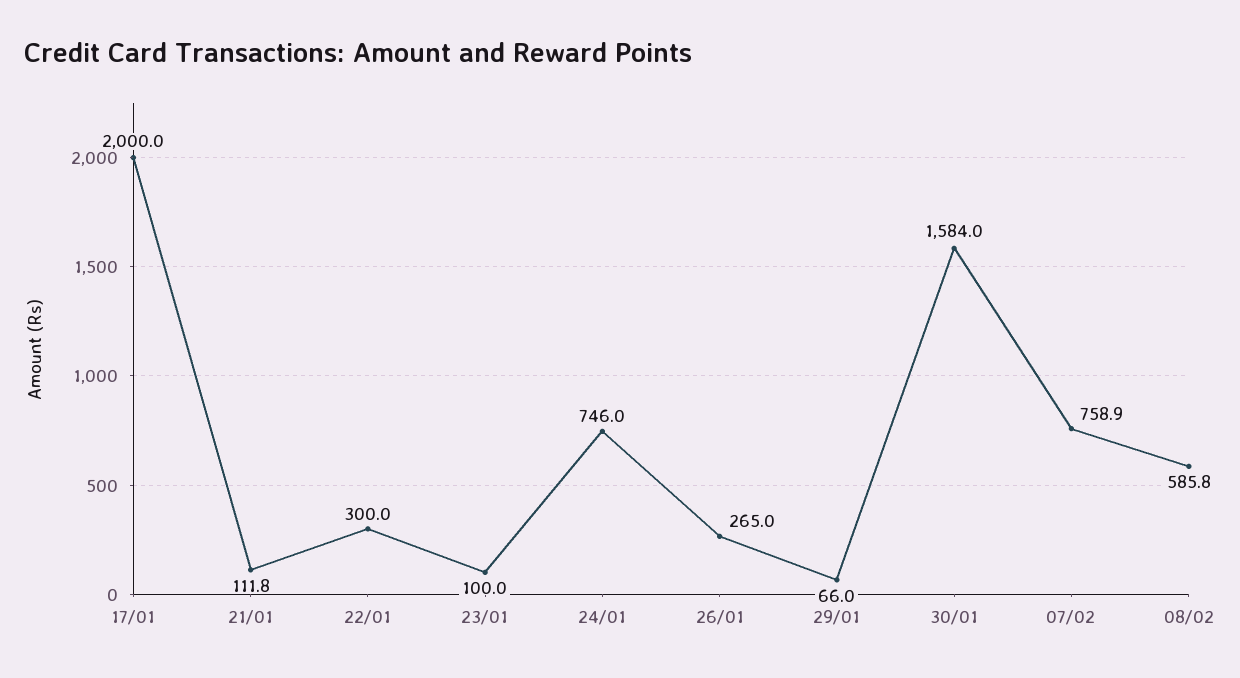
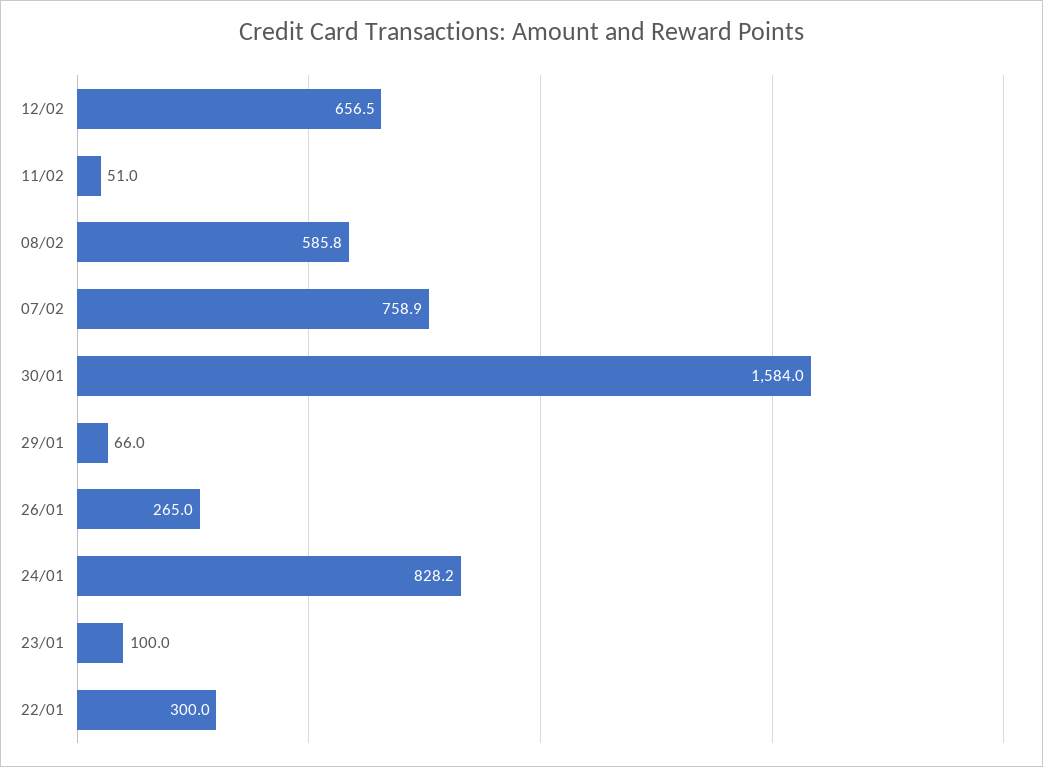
17/01: 2000 -> none
21/01: 111.8 -> none
24/01: 746 -> 828.2
12/02: none -> 656.5
11/02: none -> 51

